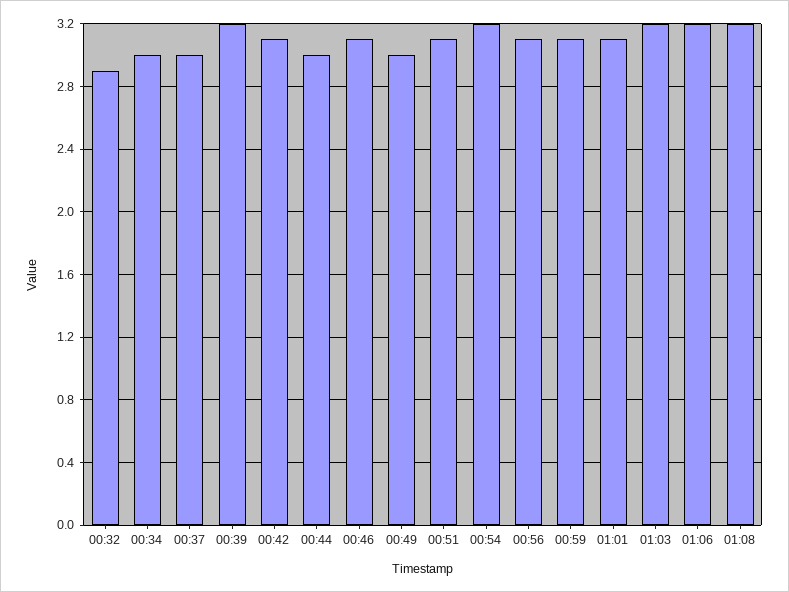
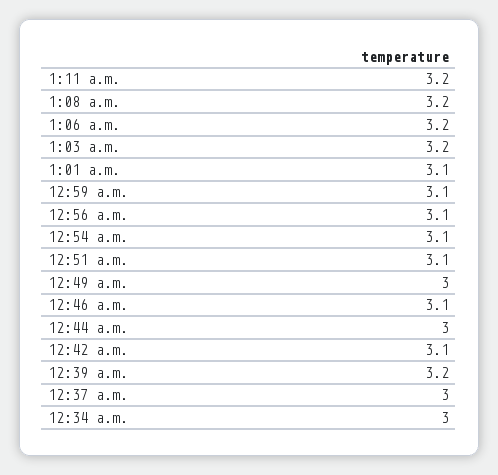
00:32: 2.9 -> none
00:54: 3.2 -> 3.1
1:11 a.m.: none -> 3.2

